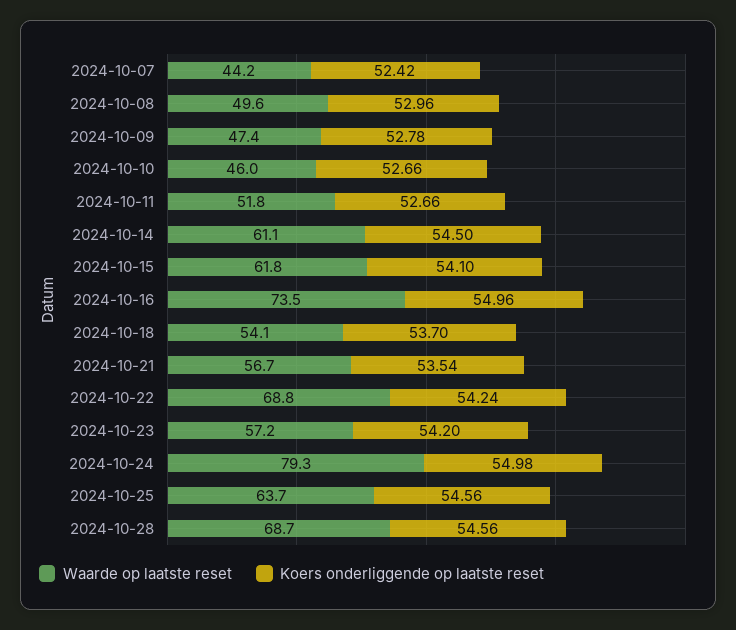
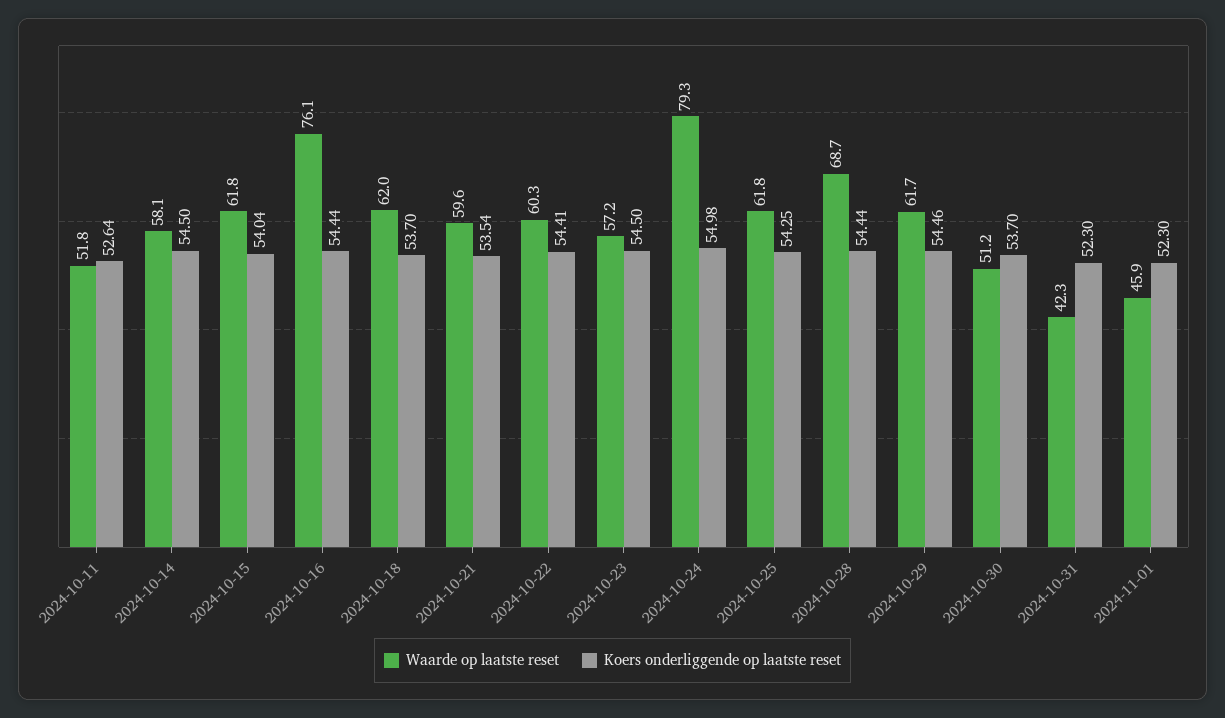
Waarde op laatste reset, 2024-10-07: 44.2 -> none
Koers onderliggende op laatste reset, 2024-10-07: 52.42 -> none
Waarde op laatste reset, 2024-10-08: 49.6 -> none
Koers onderliggende op laatste reset, 2024-10-08: 52.96 -> none
Waarde op laatste reset, 2024-10-09: 47.4 -> none
Koers onderliggende op laatste reset, 2024-10-09: 52.78 -> none
Waarde op laatste reset, 2024-10-10: 46 -> none
Koers onderliggende op laatste reset, 2024-10-10: 52.66 -> none
Koers onderliggende op laatste reset, 2024-10-11: 52.66 -> 52.64
Waarde op laatste reset, 2024-10-14: 61.1 -> 58.1
Koers onderliggende op laatste reset, 2024-10-15: 54.1 -> 54.04
Waarde op laatste reset, 2024-10-16: 73.5 -> 76.1
Koers onderliggende op laatste reset, 2024-10-16: 54.96 -> 54.44
Waarde op laatste reset, 2024-10-18: 54.1 -> 62
Waarde op laatste reset, 2024-10-21: 56.7 -> 59.6
Waarde op laatste reset, 2024-10-22: 68.8 -> 60.3
Koers onderliggende op laatste reset, 2024-10-22: 54.24 -> 54.41
Koers onderliggende op laatste reset, 2024-10-23: 54.2 -> 54.5
Waarde op laatste reset, 2024-10-25: 63.7 -> 61.8
Koers onderliggende op laatste reset, 2024-10-25: 54.56 -> 54.25
Koers onderliggende op laatste reset, 2024-10-28: 54.56 -> 54.44
Waarde op laatste reset, 2024-10-29: none -> 61.7
Koers onderliggende op laatste reset, 2024-10-29: none -> 54.46
Waarde op laatste reset, 2024-10-30: none -> 51.2
Koers onderliggende op laatste reset, 2024-10-30: none -> 53.7
Waarde op laatste reset, 2024-10-31: none -> 42.3
Koers onderliggende op laatste reset, 2024-10-31: none -> 52.3
Waarde op laatste reset, 2024-11-01: none -> 45.9
Koers onderliggende op laatste reset, 2024-11-01: none -> 52.3

